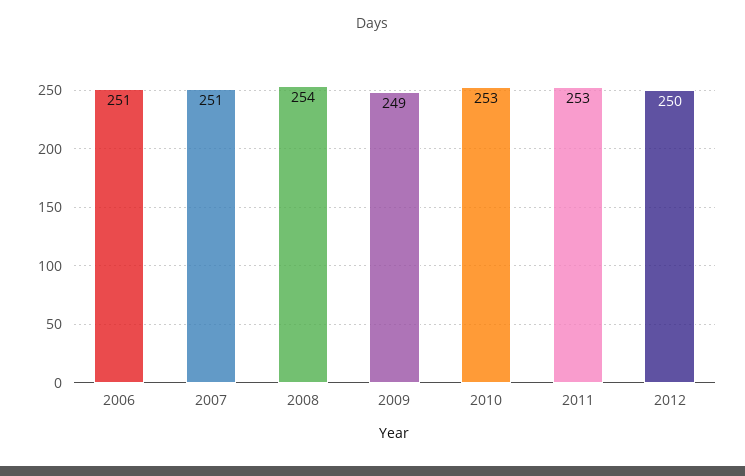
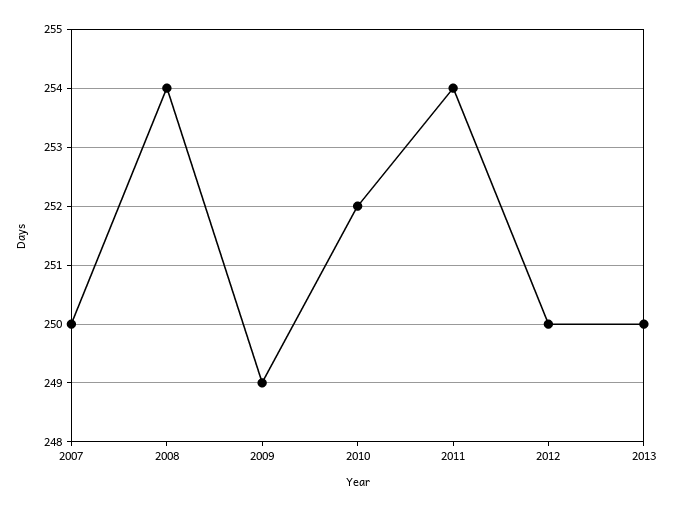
2006: 251 -> none
2007: 251 -> 250
2010: 253 -> 252
2011: 253 -> 254
2013: none -> 250

